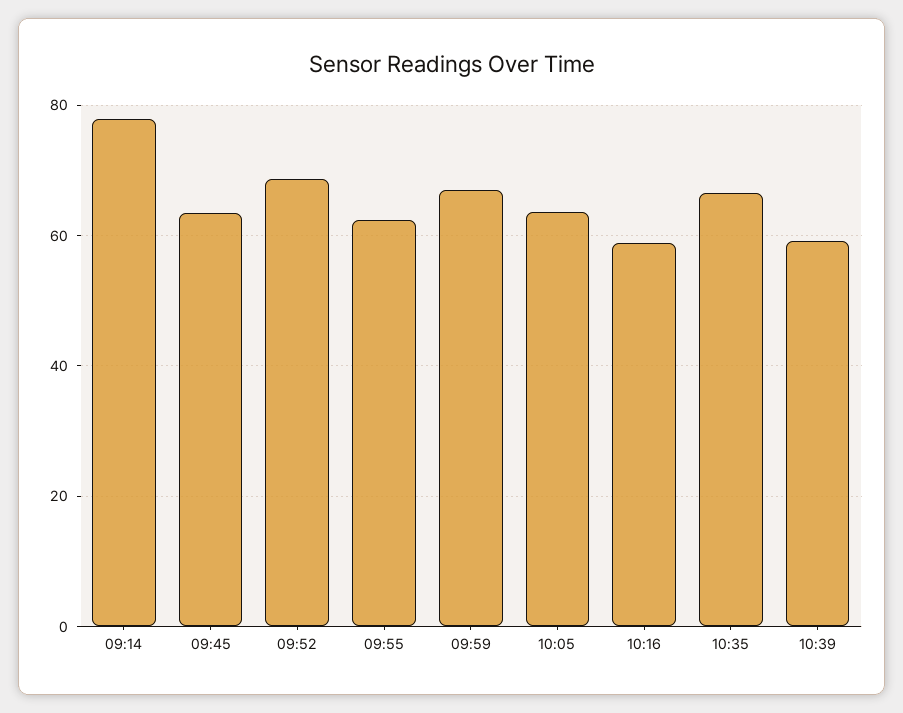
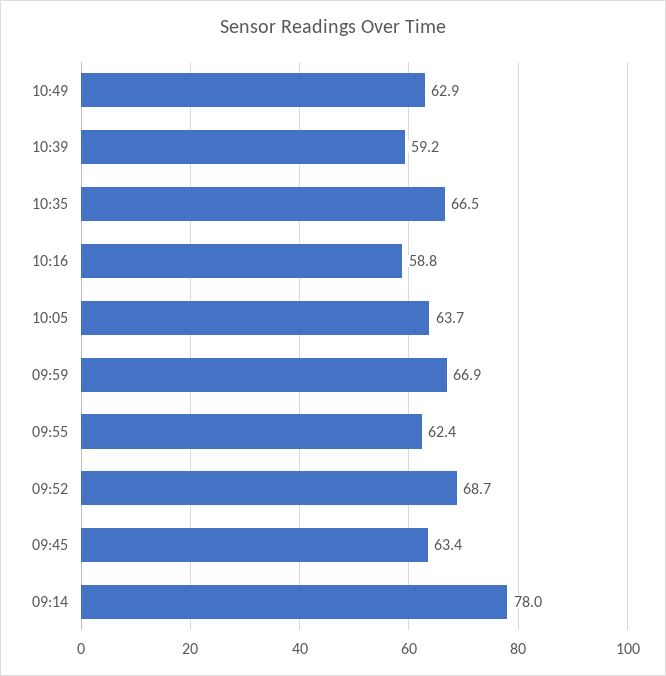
10:49: none -> 62.9

